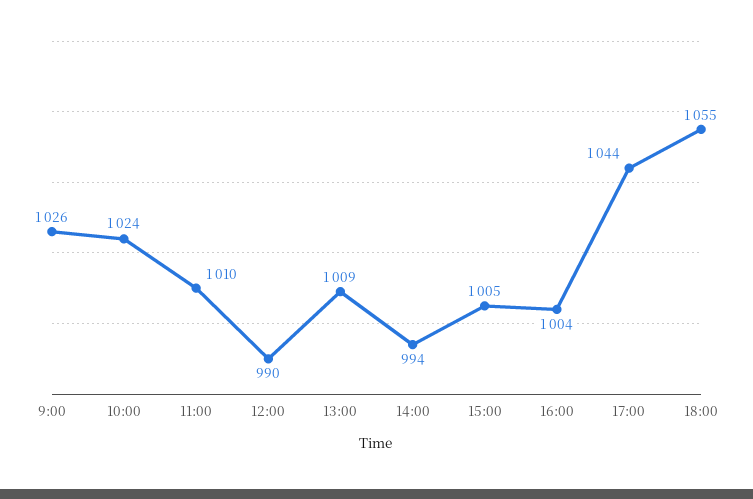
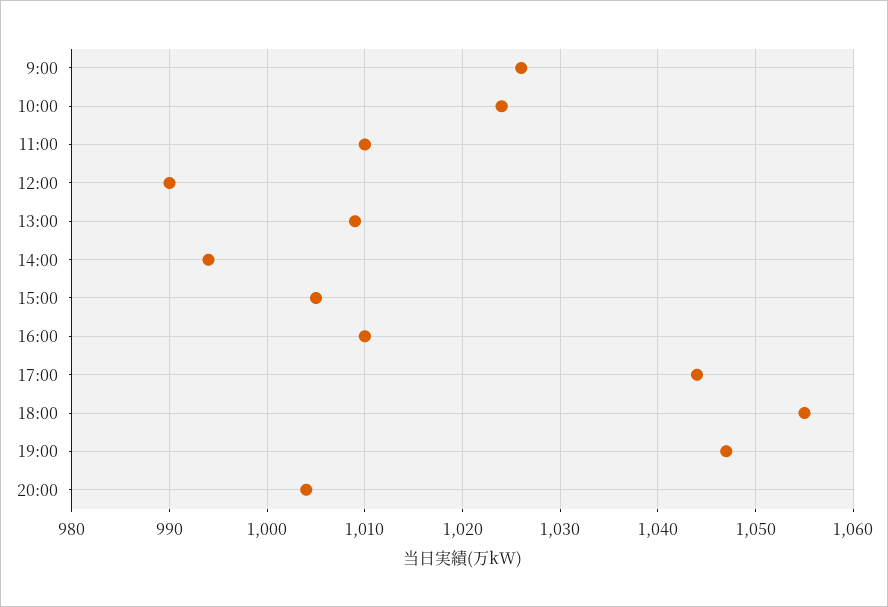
16:00: 1004 -> 1010
19:00: none -> 1047
20:00: none -> 1004

